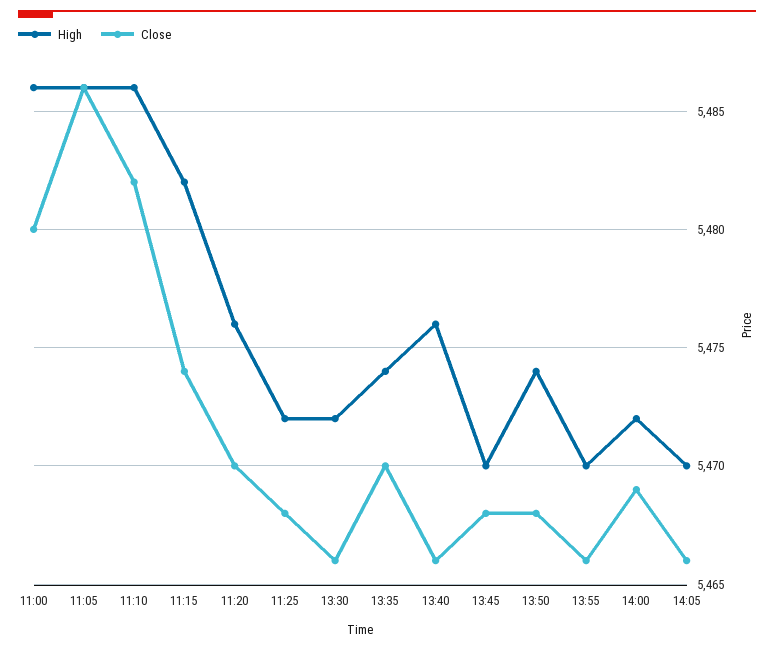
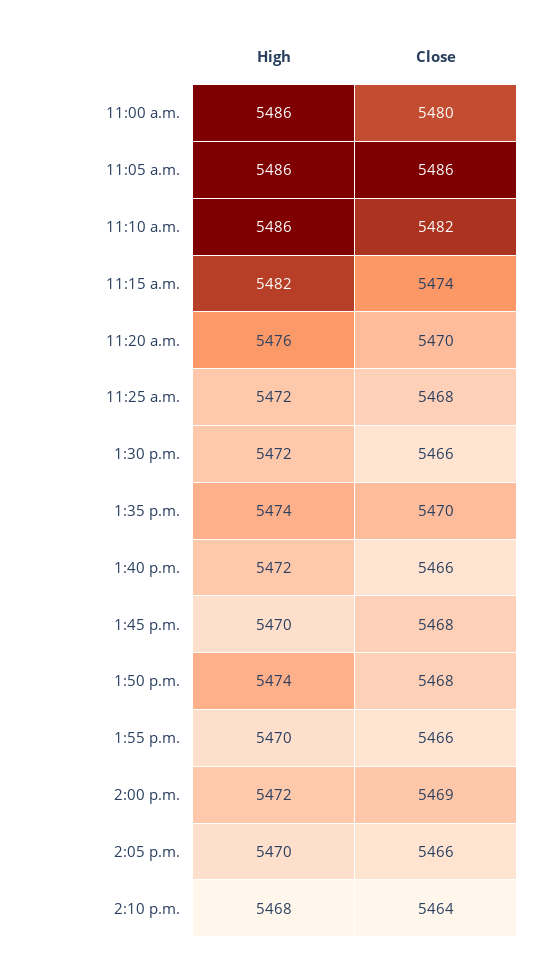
High, 13:40: 5476 -> 5472
High, 2:10 p.m.: none -> 5468
Close, 2:10 p.m.: none -> 5464

